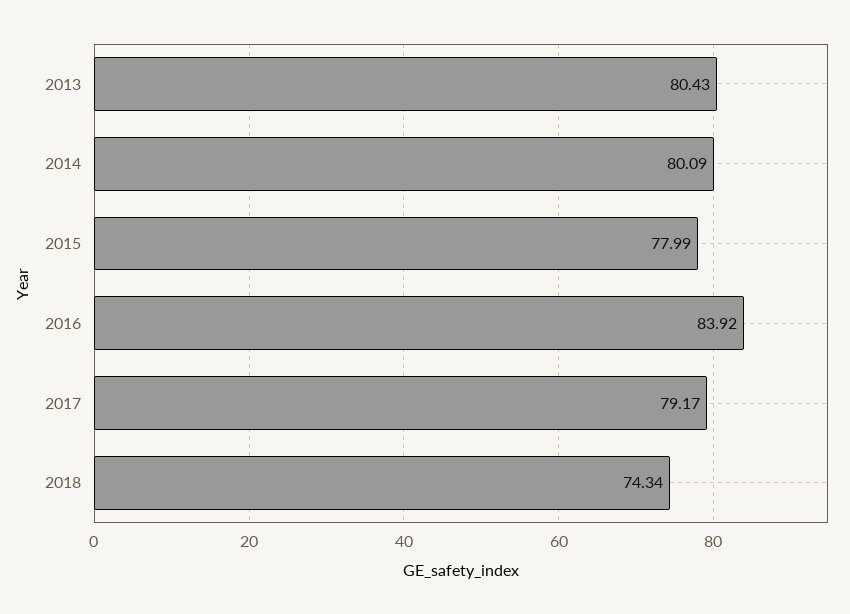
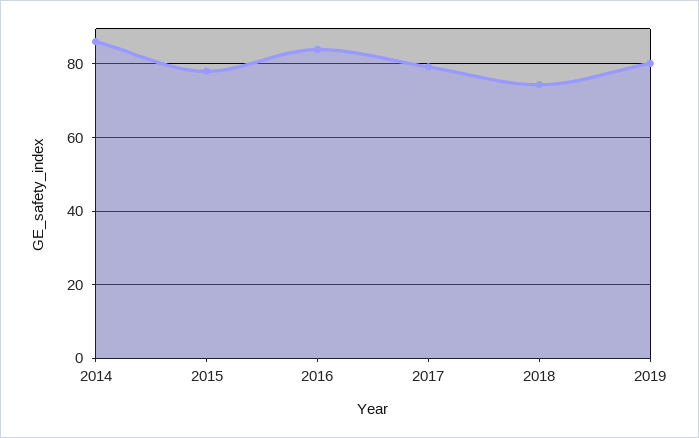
2013: 80.43 -> none
2014: 80.09 -> 86
2019: none -> 80

